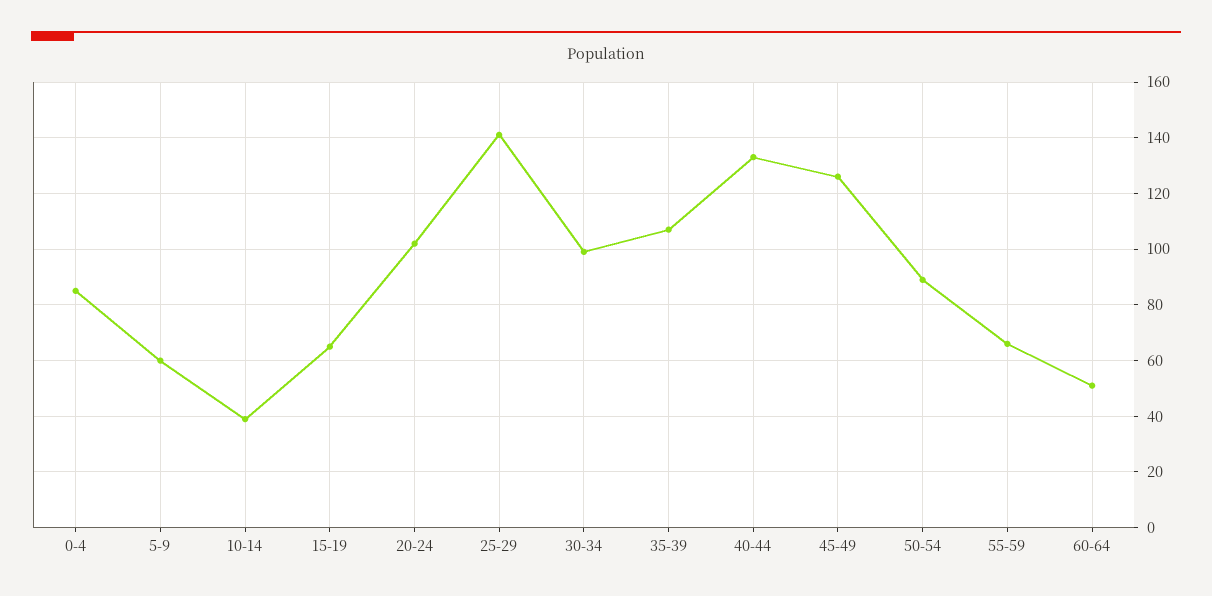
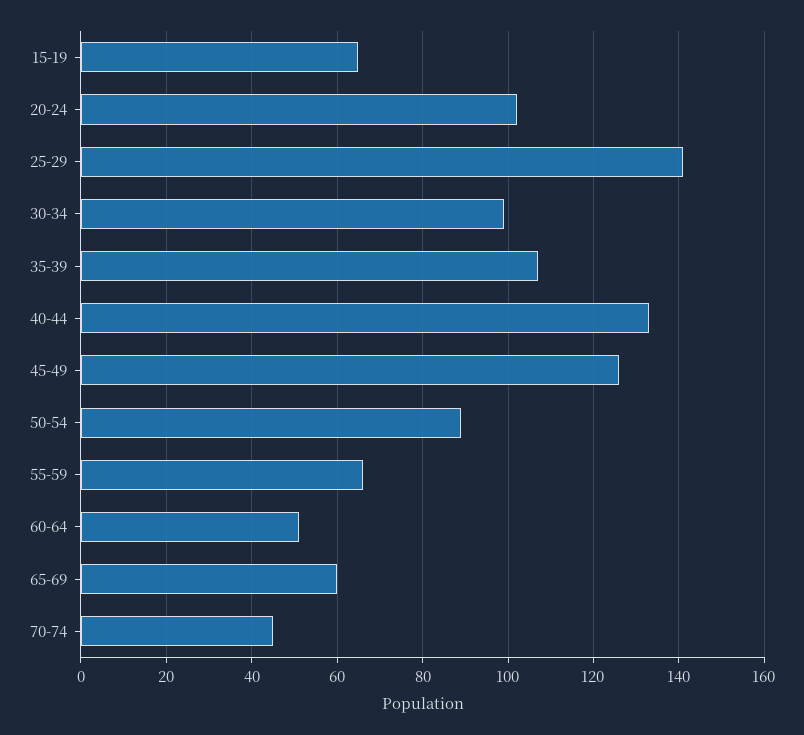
0-4: 85 -> none
5-9: 60 -> none
10-14: 40 -> none
65-69: none -> 60
70-74: none -> 45

